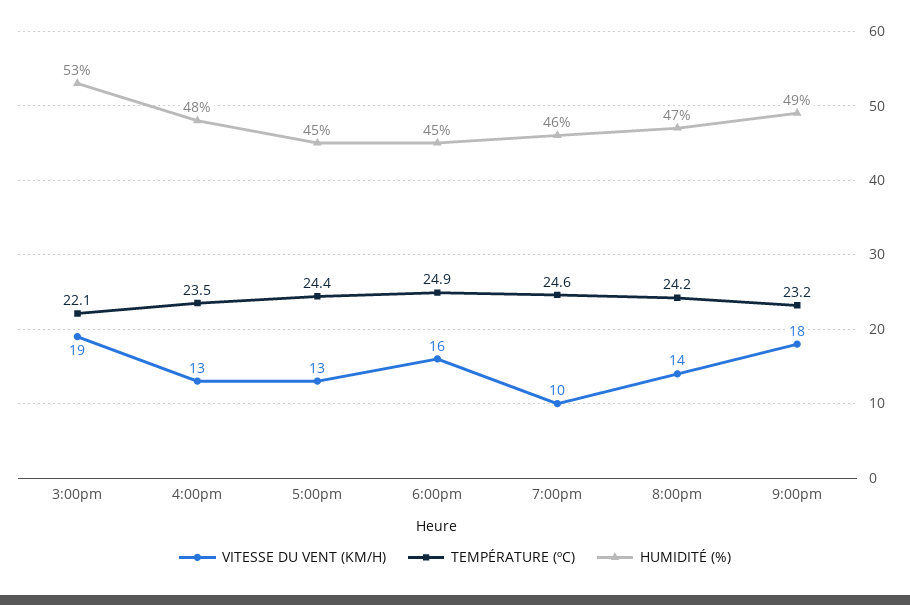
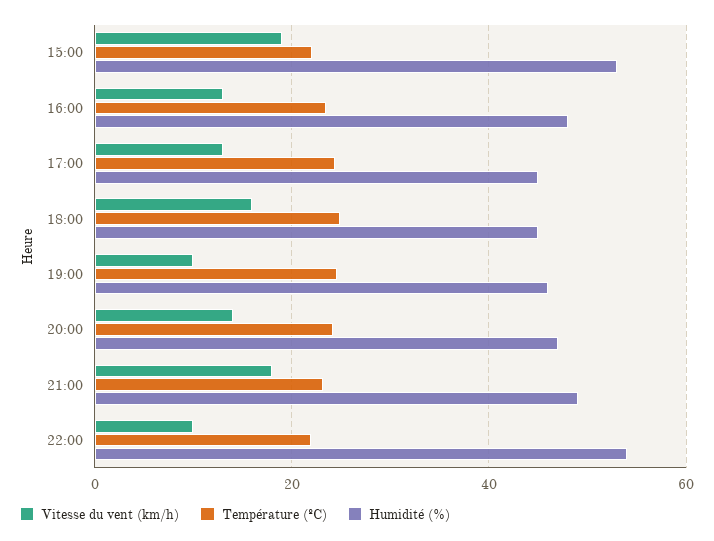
VITESSE DU VENT (KM/H), 22:00: none -> 10
TEMPÉRATURE (ºC), 22:00: none -> 22
HUMIDITÉ (%), 22:00: none -> 54

